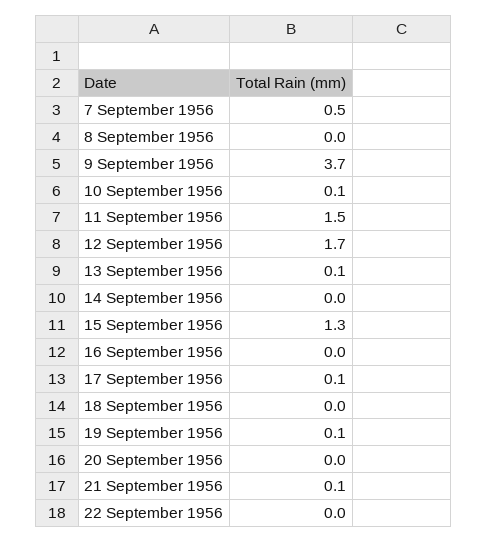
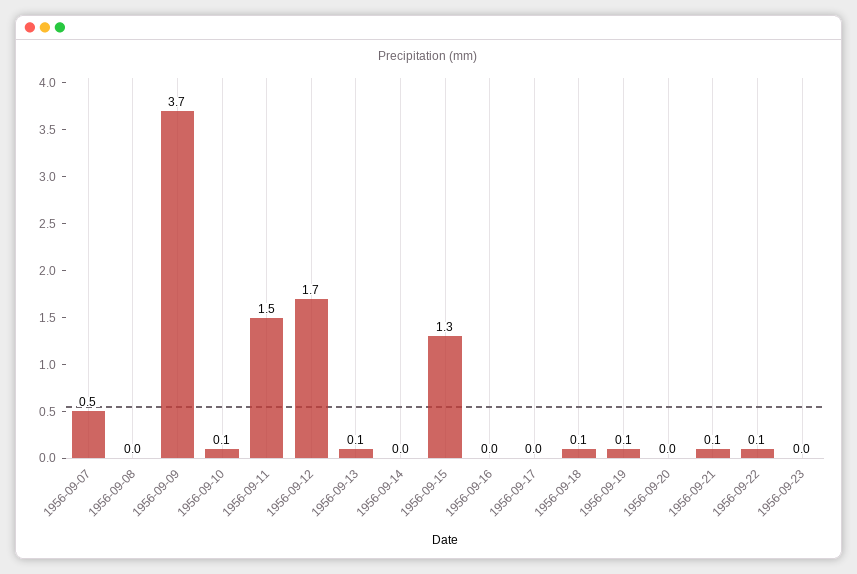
17 September 1956: 0.1 -> 0
18 September 1956: 0 -> 0.1
22 September 1956: 0 -> 0.1
1956-09-23: none -> 0

